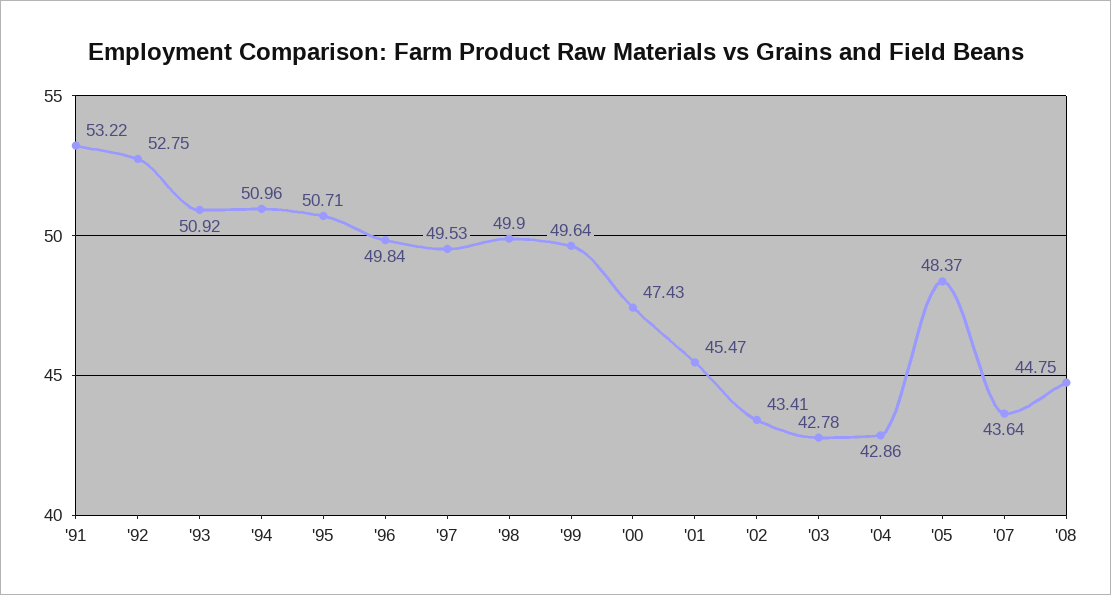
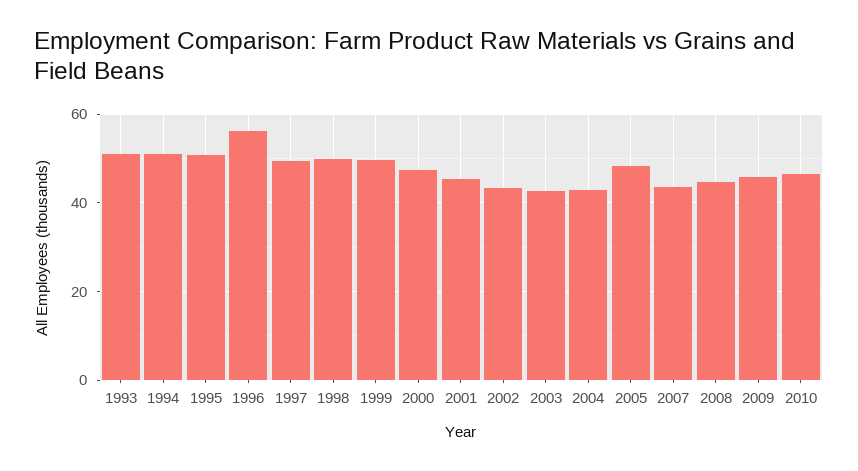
'91: 53.22 -> none
'92: 52.75 -> none
'96: 49.84 -> 56
2009: none -> 46
2010: none -> 46

